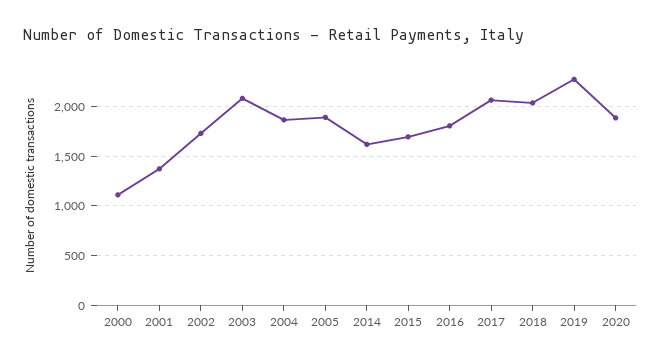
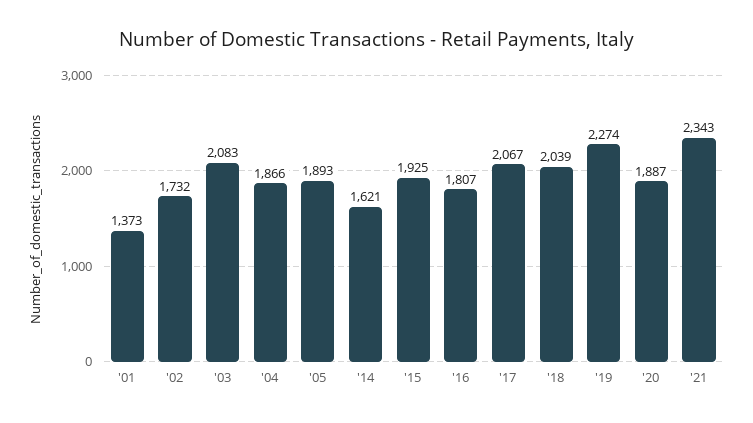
2000: 1100 -> none
2015: 1700 -> 1925
'21: none -> 2343

